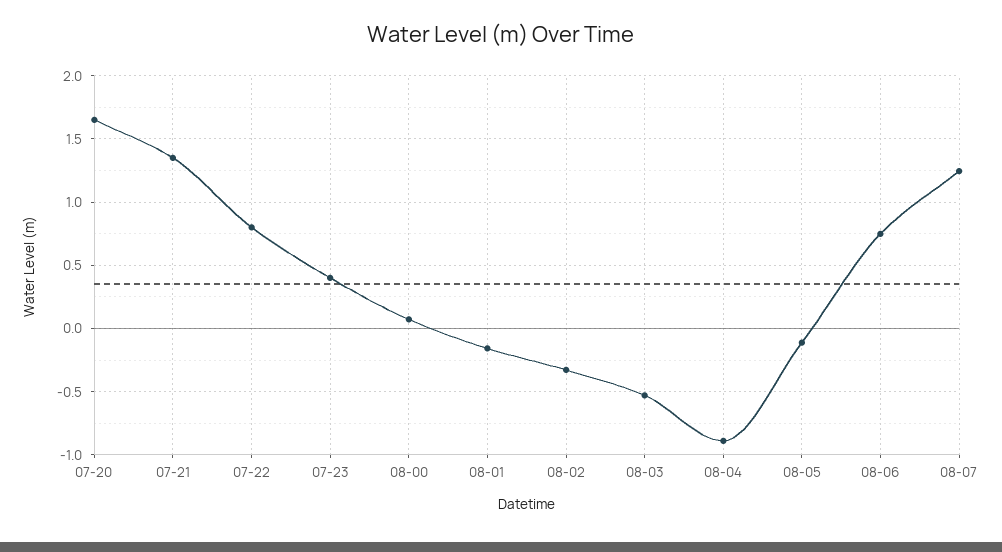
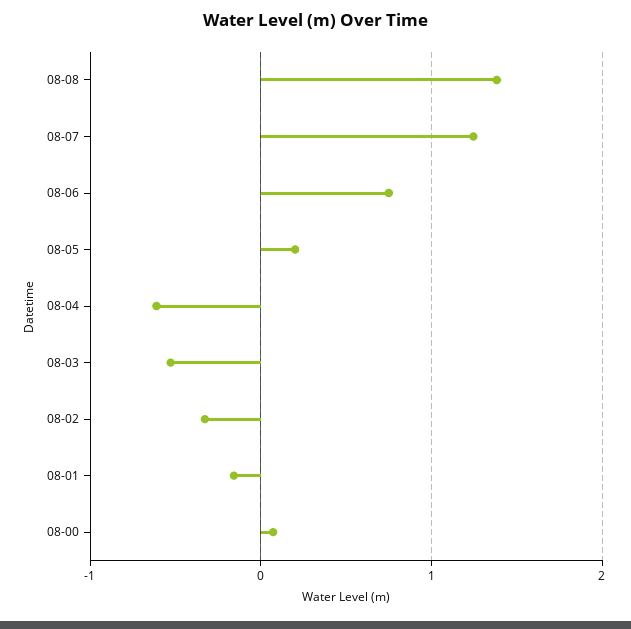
07-20: 1.65 -> none
07-21: 1.35 -> none
07-22: 0.8 -> none
07-23: 0.4 -> none
08-04: -0.9 -> -0.6
08-05: -0.1 -> 0.2
08-08: none -> 1.4

